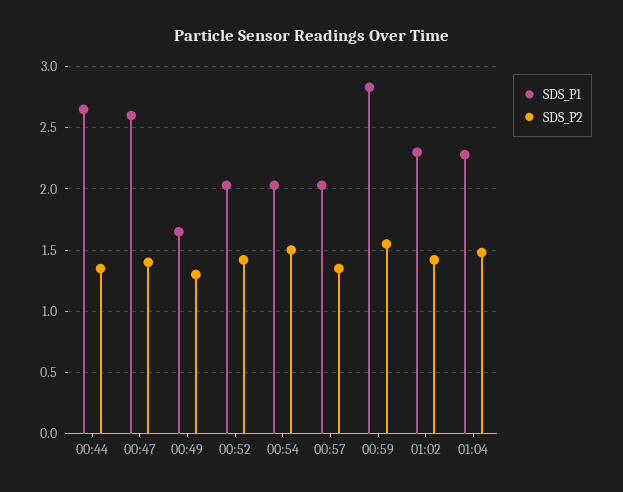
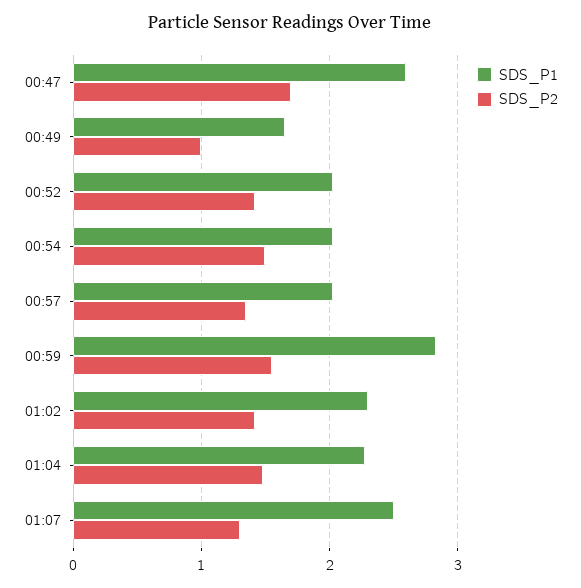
SDS_P1, 00:44: 2.65 -> none
SDS_P2, 00:44: 1.35 -> none
SDS_P2, 00:47: 1.4 -> 1.7
SDS_P2, 00:49: 1.3 -> 1
SDS_P1, 01:07: none -> 2.5
SDS_P2, 01:07: none -> 1.3

